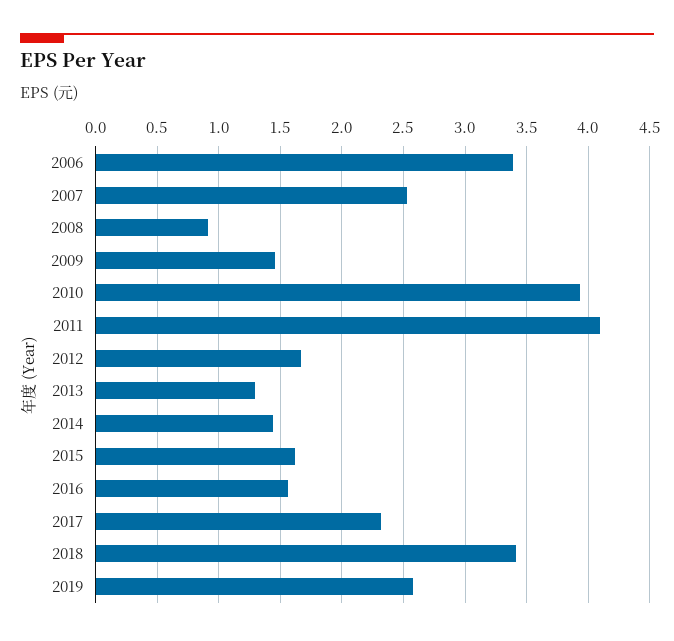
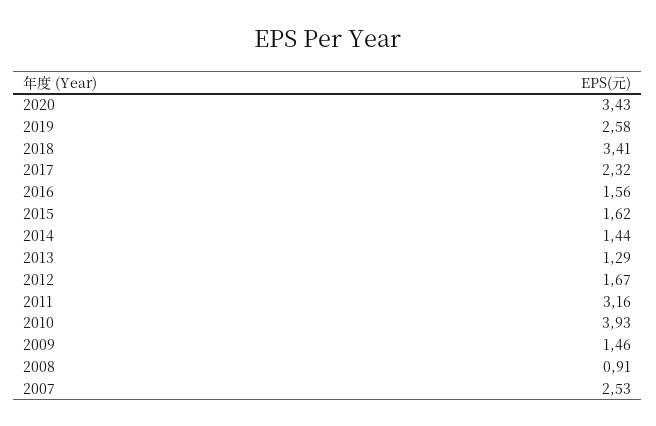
2006: 3.4 -> none
2011: 4.1 -> 3.16
2020: none -> 3.43

